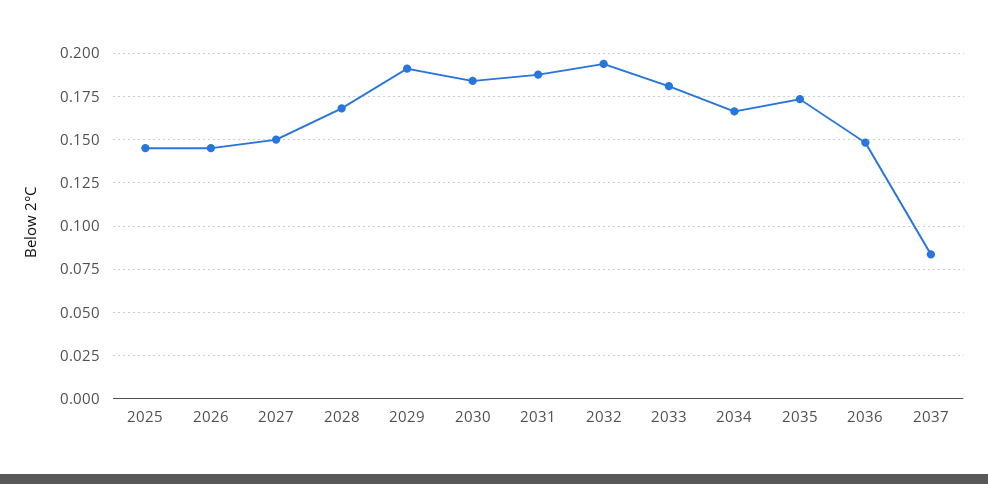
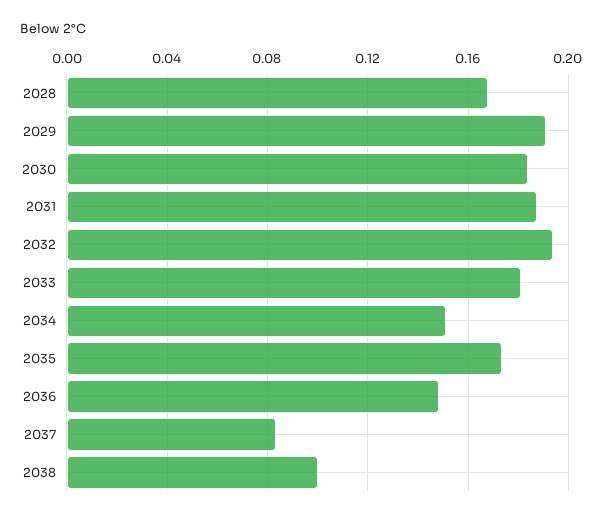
2025: 0.145 -> none
2026: 0.145 -> none
2027: 0.15 -> none
2034: 0.165 -> 0.15
2038: none -> 0.1

